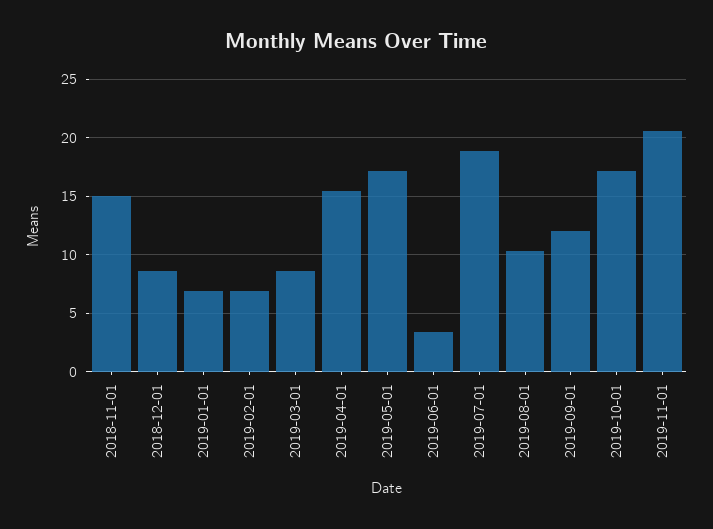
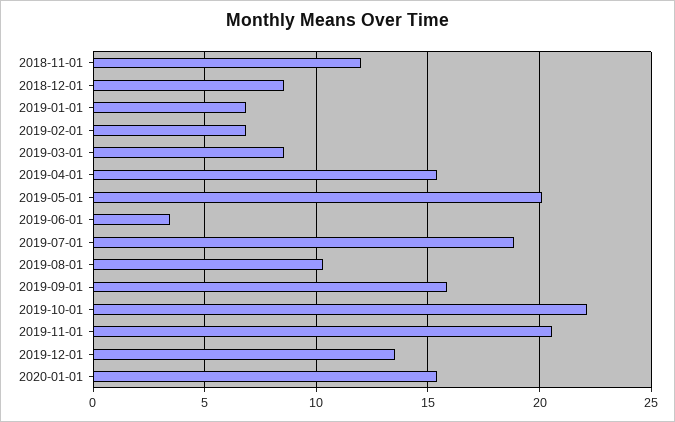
2018-11-01: 15 -> 12
2019-05-01: 17 -> 20
2019-09-01: 12 -> 16
2019-10-01: 17 -> 22
2019-12-01: none -> 13.5
2020-01-01: none -> 15.5

